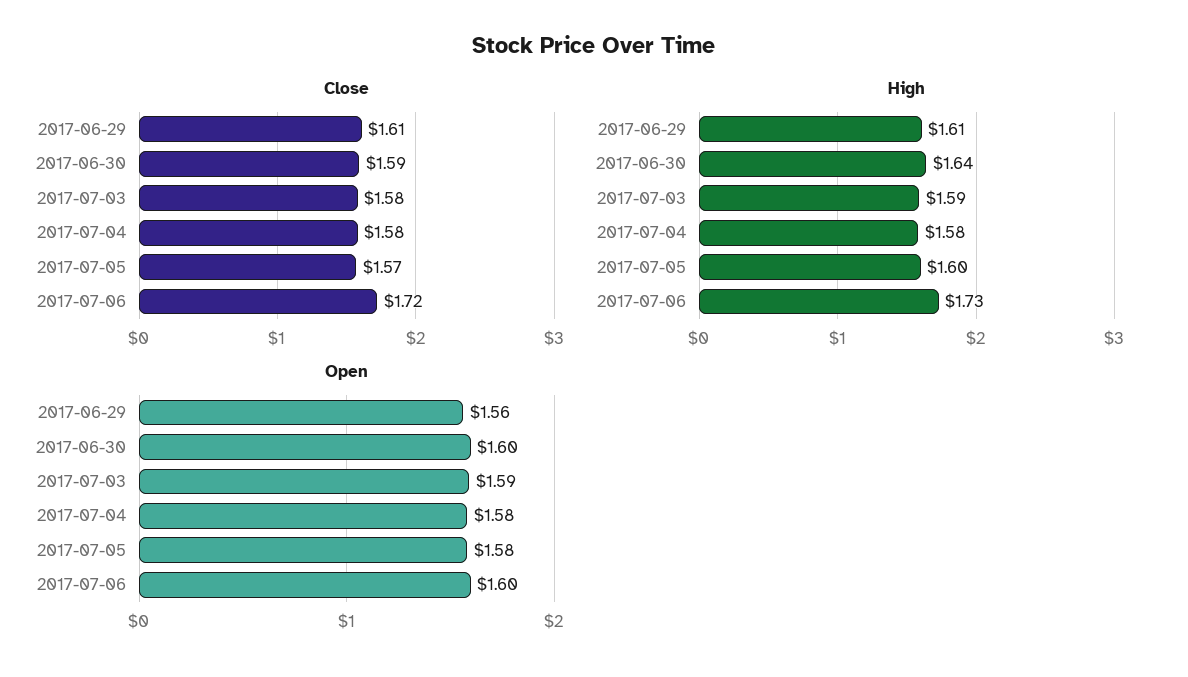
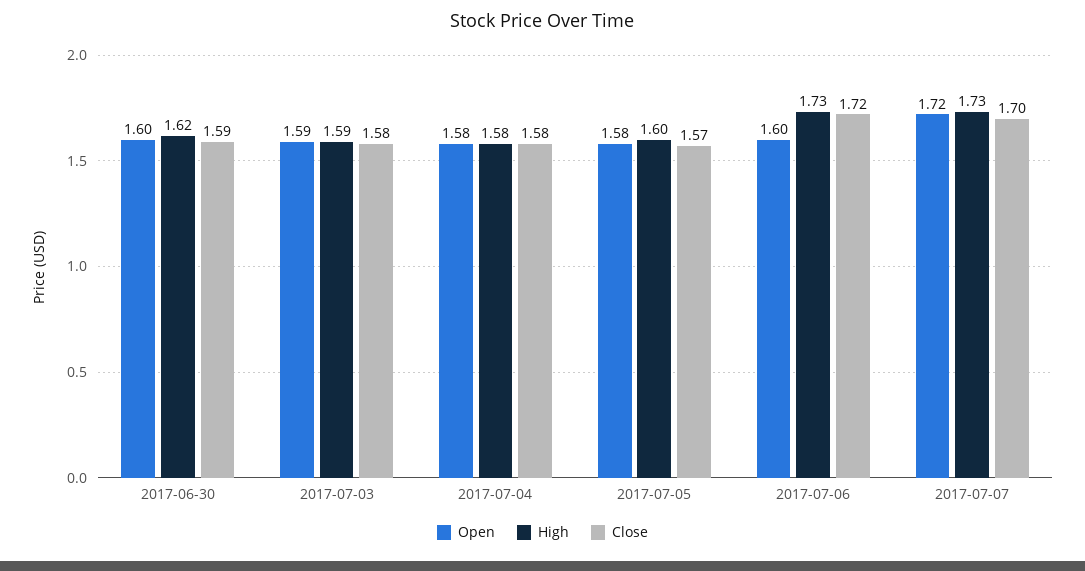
Close, 2017-06-29: 1.61 -> none
High, 2017-06-29: 1.61 -> none
High, 2017-06-30: 1.64 -> 1.62
Open, 2017-06-29: 1.56 -> none
Open, 2017-07-07: none -> 1.72
High, 2017-07-07: none -> 1.73
Close, 2017-07-07: none -> 1.7

